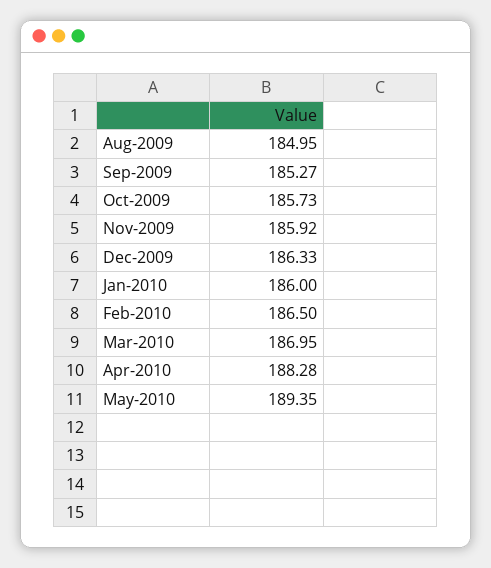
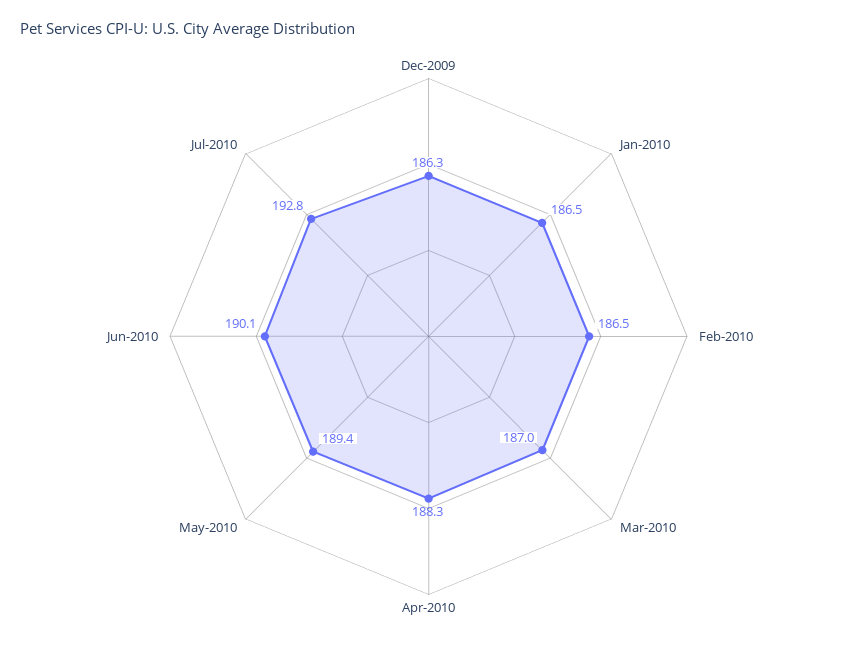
Aug-2009: 184.95 -> none
Sep-2009: 185.27 -> none
Oct-2009: 185.73 -> none
Nov-2009: 185.92 -> none
Jan-2010: 186 -> 186.5
Jun-2010: none -> 190.1
Jul-2010: none -> 192.8

